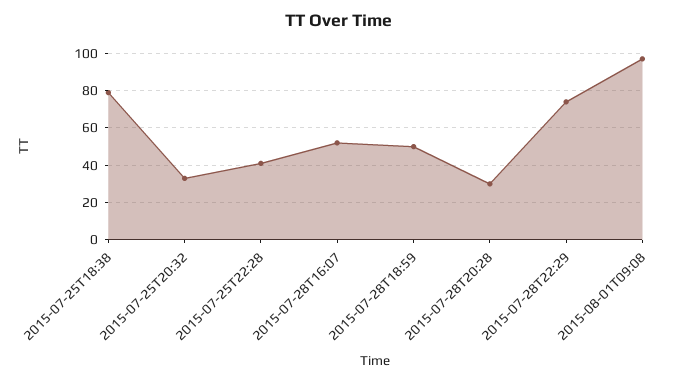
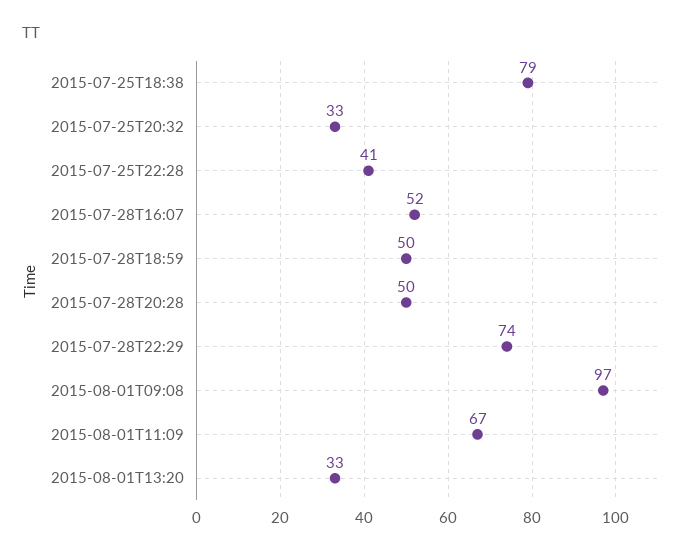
2015-07-28T20:28: 30 -> 50
2015-08-01T11:09: none -> 67
2015-08-01T13:20: none -> 33

